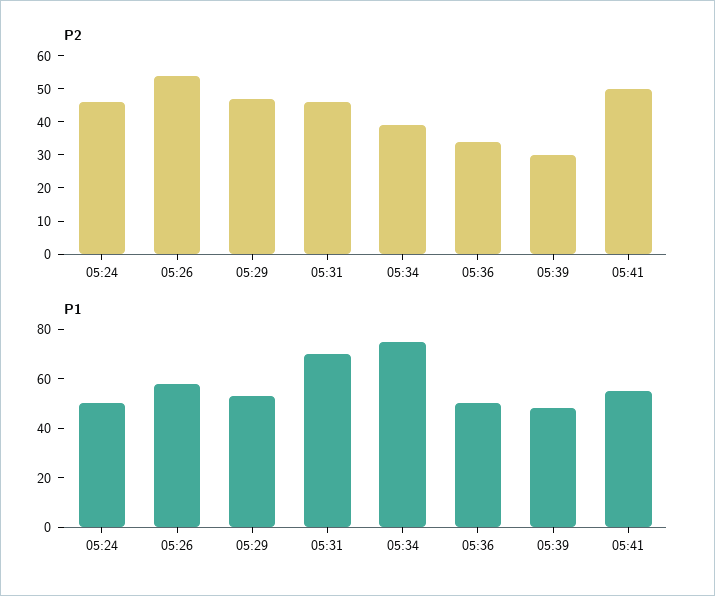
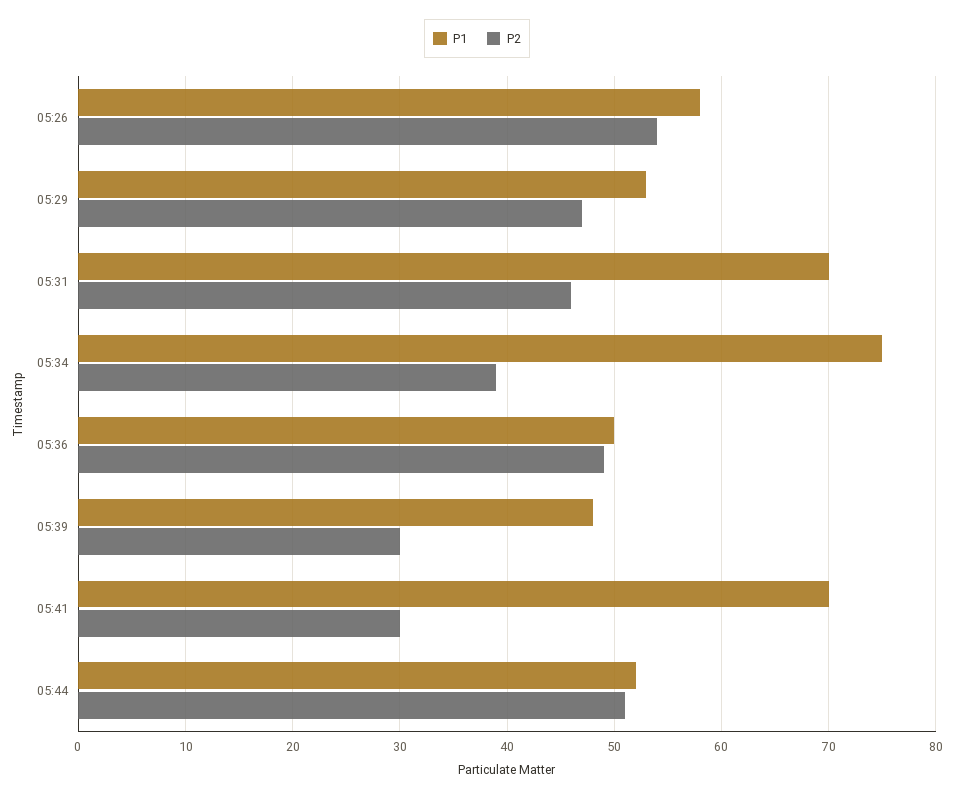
P2, 05:24: 45 -> none
P2, 05:36: 35 -> 49
P2, 05:41: 50 -> 30
P1, 05:24: 50 -> none
P1, 05:41: 55 -> 70
P1, 05:44: none -> 52
P2, 05:44: none -> 51

